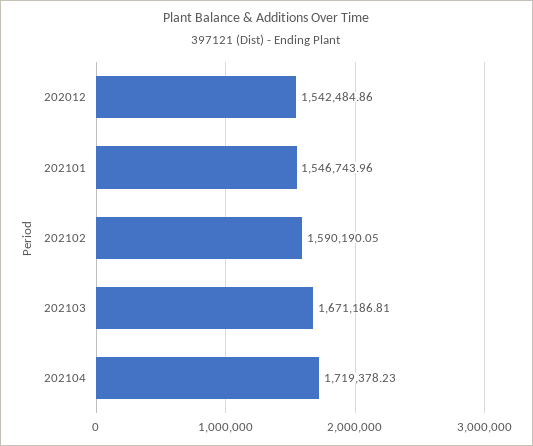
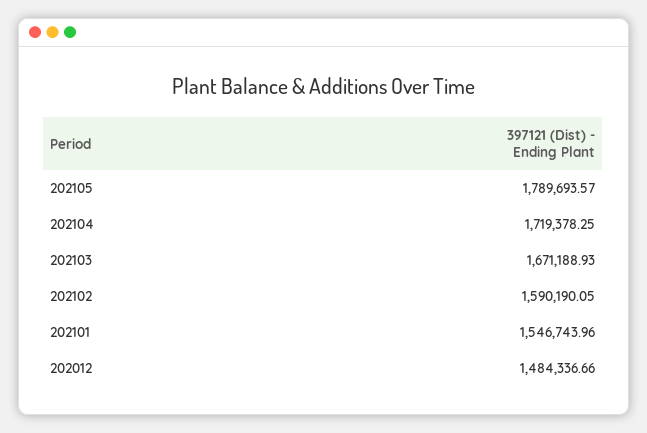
202012: 1542484.86 -> 1484336.66
202103: 1671186.81 -> 1671188.93
202104: 1719378.23 -> 1719378.25
202105: none -> 1789693.57

